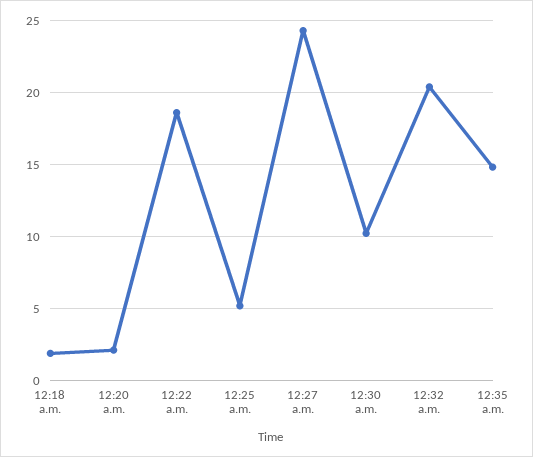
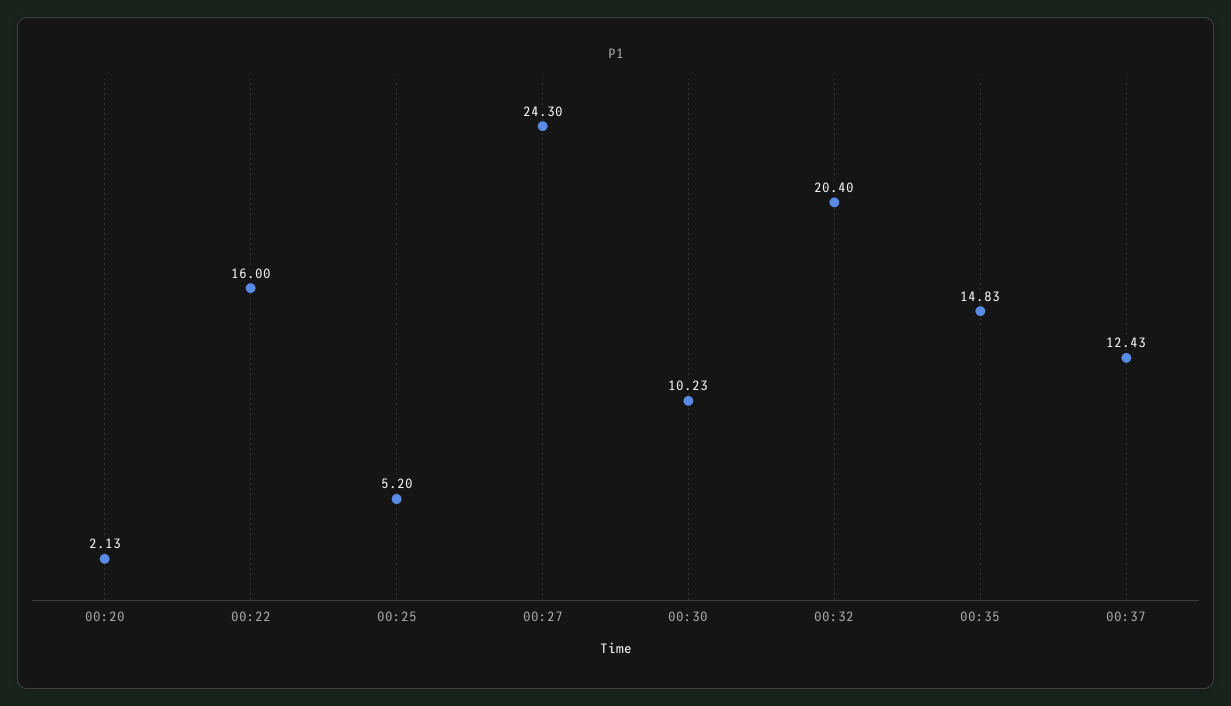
12:18 a.m.: 2 -> none
12:22 a.m.: 18.5 -> 16
00:37: none -> 12.43

